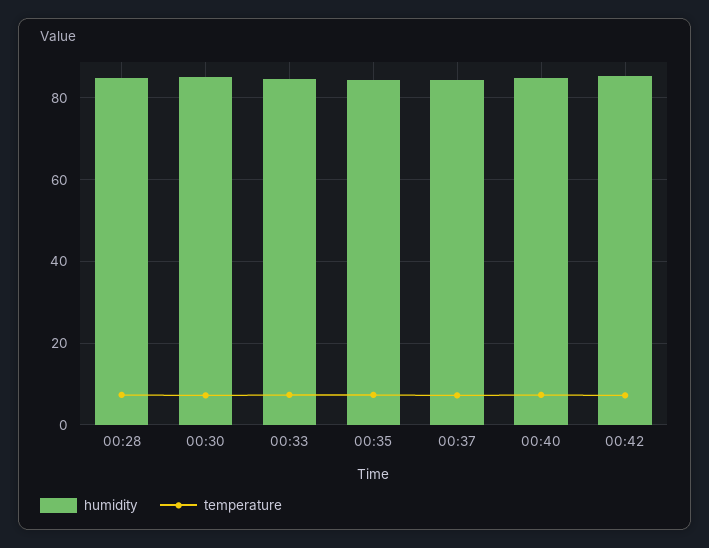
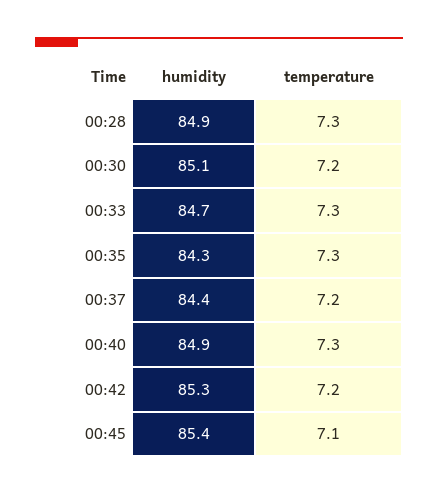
humidity, 00:45: none -> 85.4
temperature, 00:45: none -> 7.1

